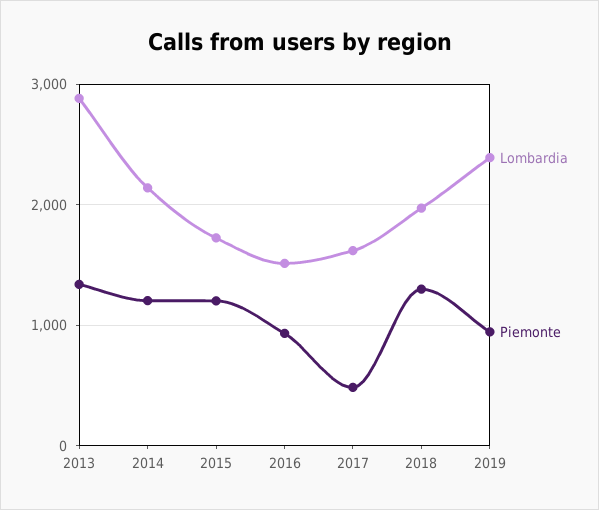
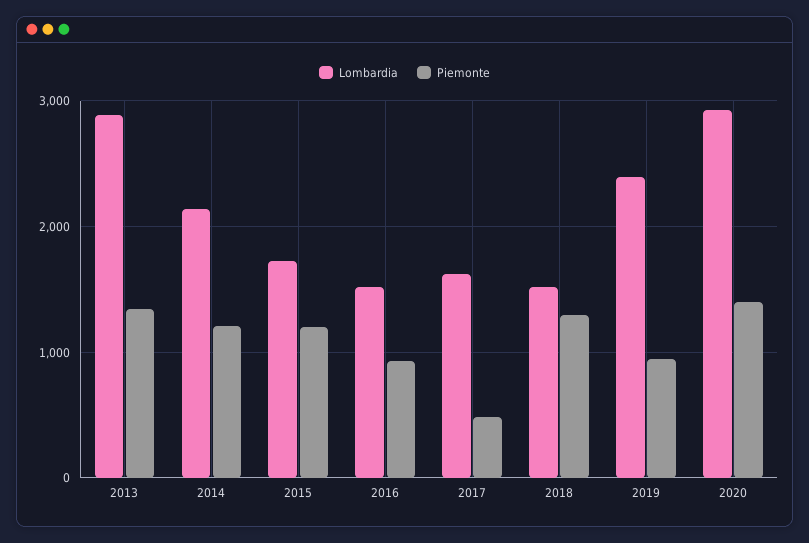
Lombardia, 2018: 2000 -> 1500
Lombardia, 2020: none -> 2900
Piemonte, 2020: none -> 1400

